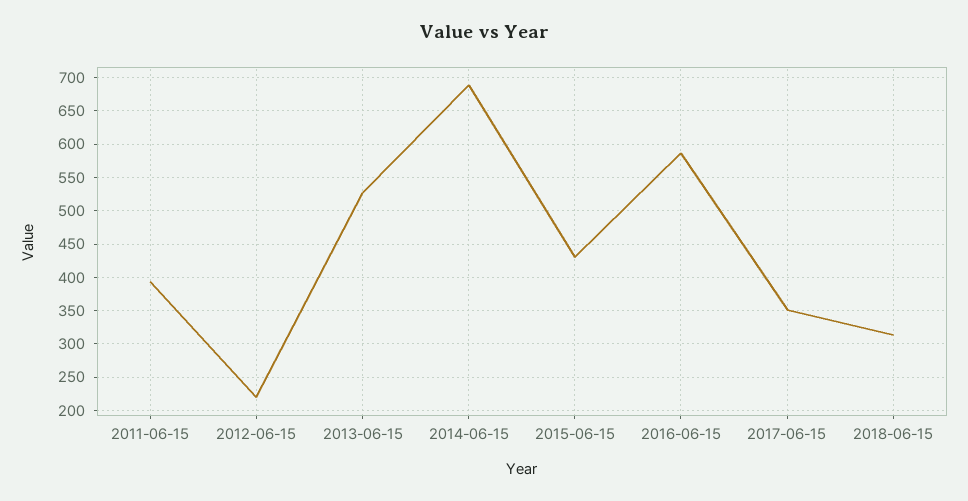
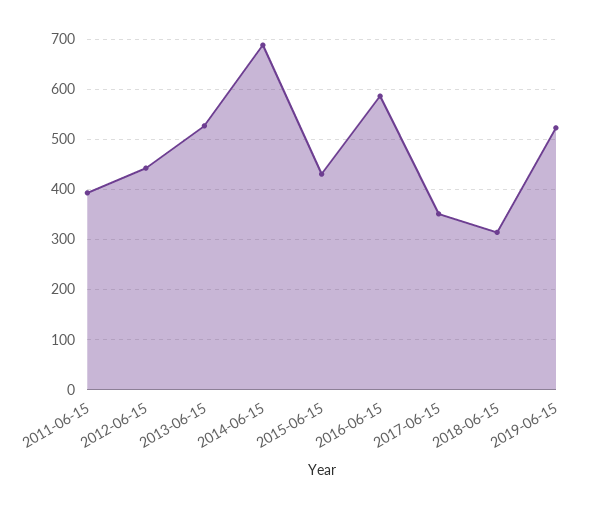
2012-06-15: 220 -> 440
2019-06-15: none -> 520

